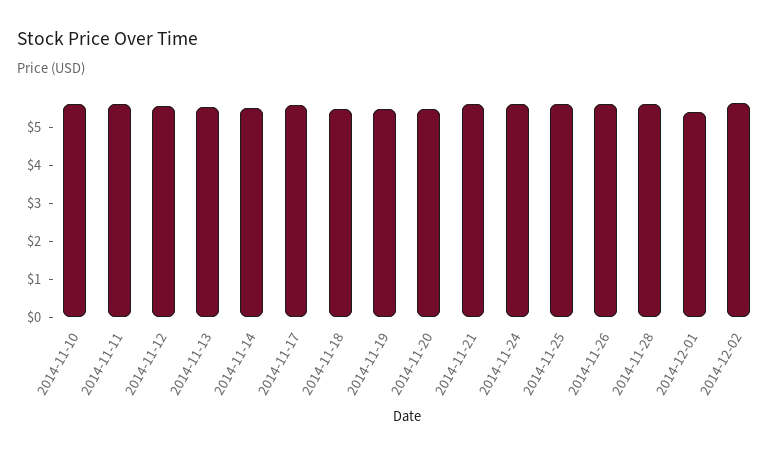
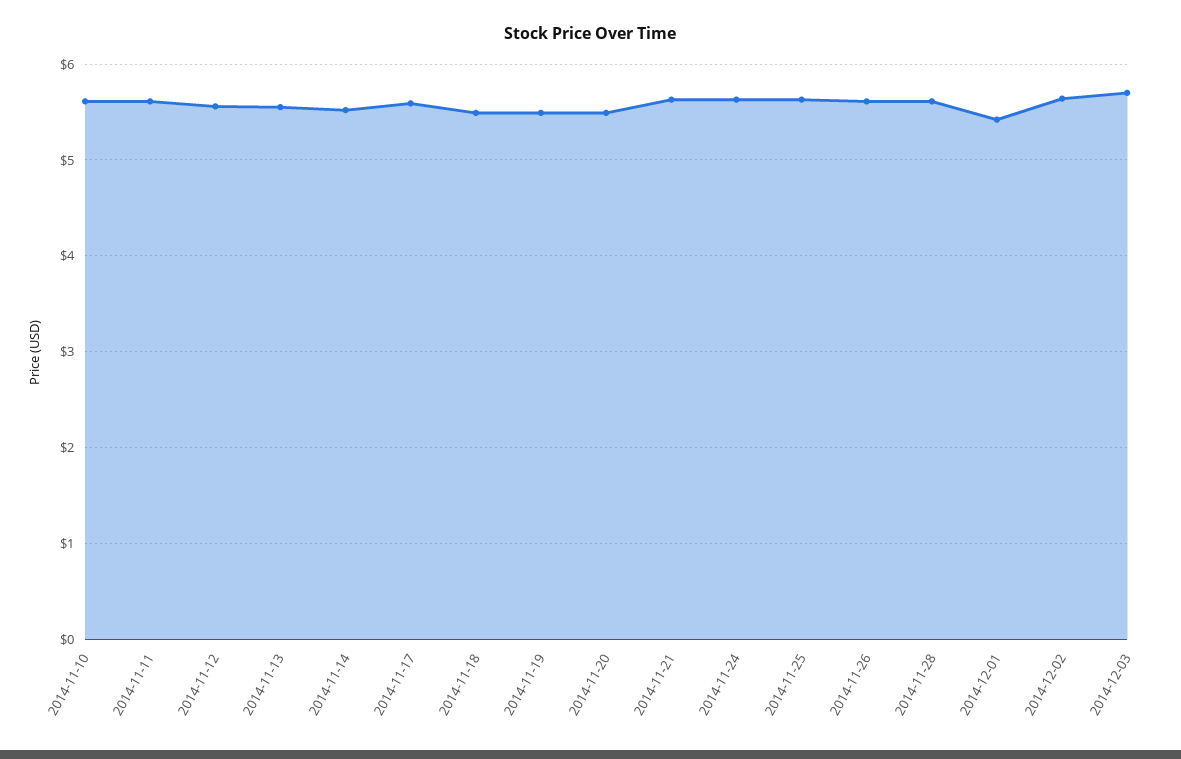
2014-12-03: none -> 5.7

